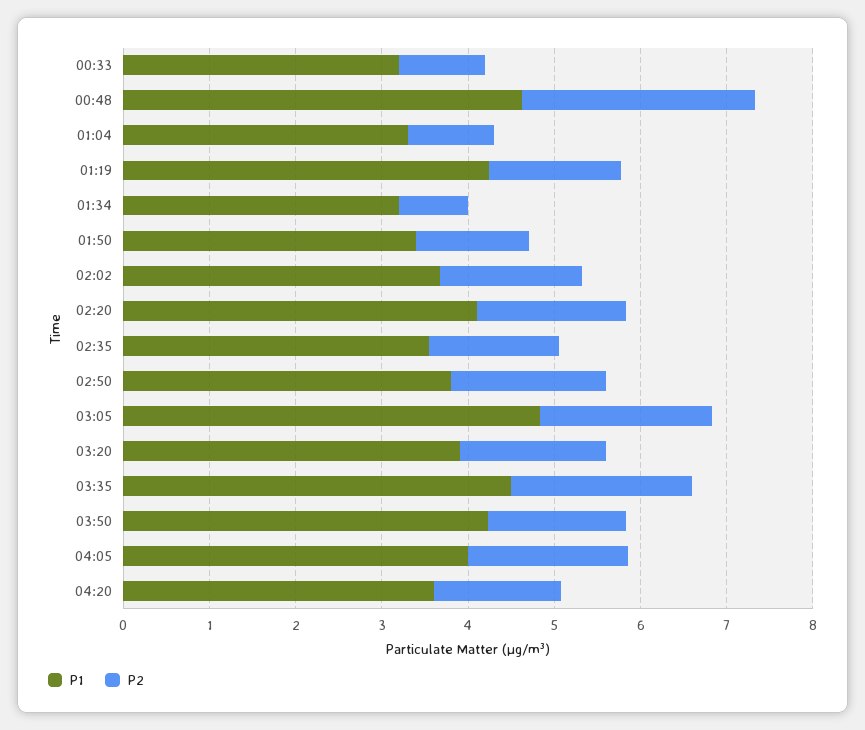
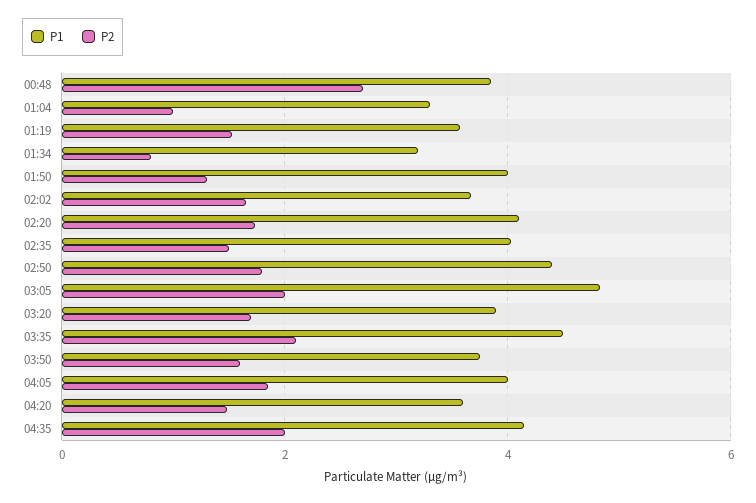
P1, 00:33: 3.2 -> none
P2, 00:33: 1 -> none
P1, 00:48: 4.6 -> 3.8
P1, 01:19: 4.2 -> 3.6
P1, 01:50: 3.4 -> 4
P1, 02:35: 3.6 -> 4
P1, 02:50: 3.8 -> 4.4
P1, 03:50: 4.2 -> 3.8
P1, 04:35: none -> 4.2
P2, 04:35: none -> 2

